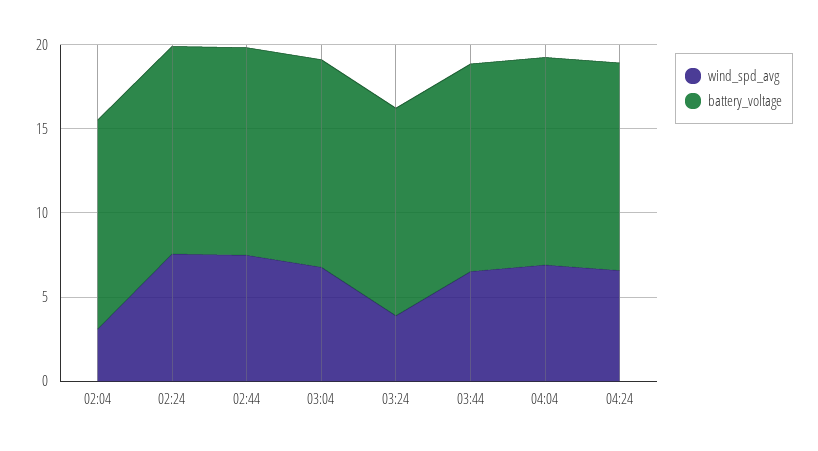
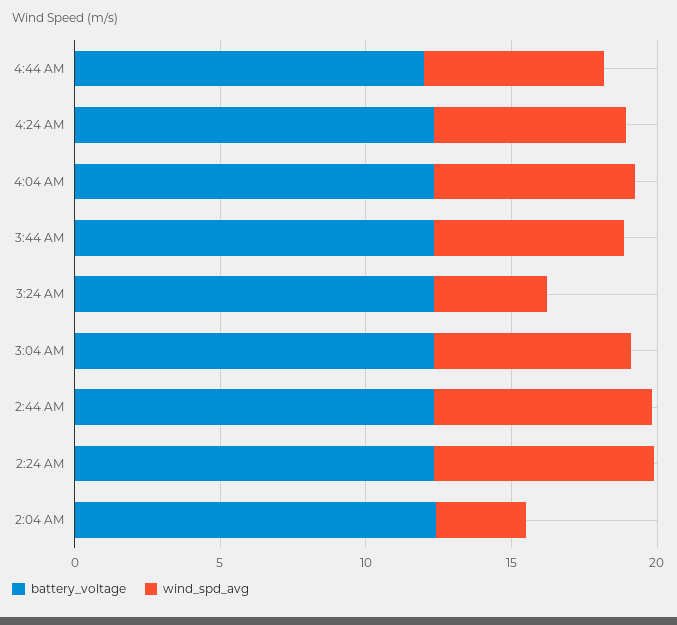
battery_voltage, 4:44 AM: none -> 12
wind_spd_avg, 4:44 AM: none -> 6

